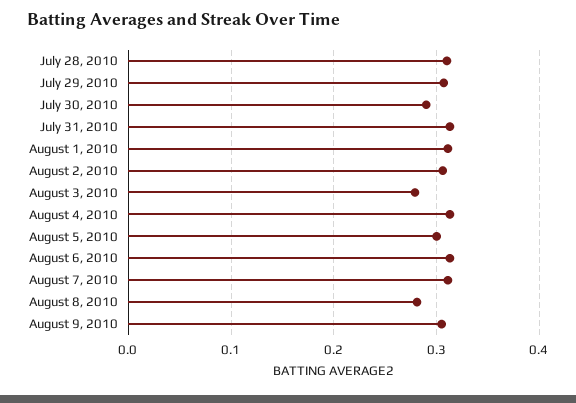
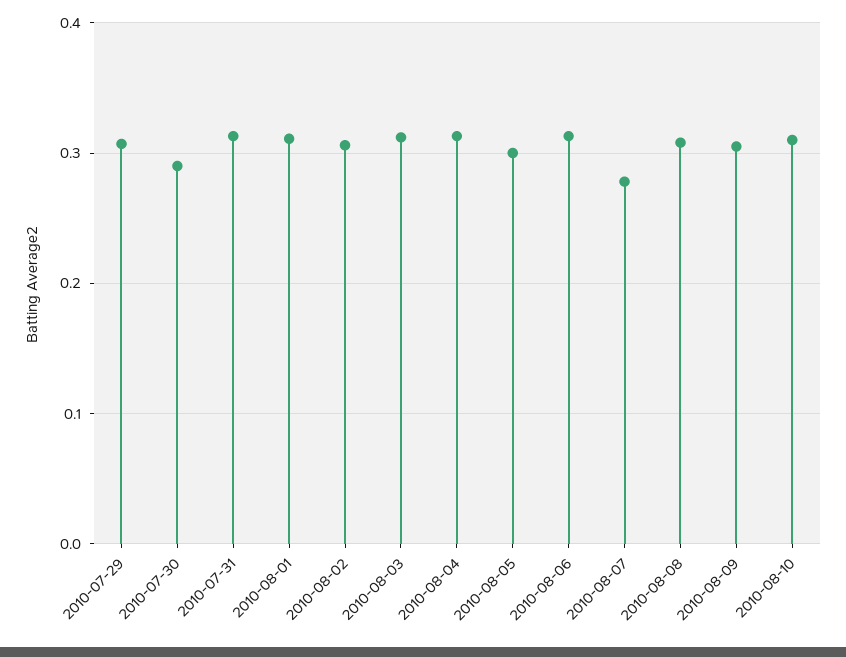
July 28, 2010: 0.31 -> none
August 3, 2010: 0.28 -> 0.31
August 7, 2010: 0.31 -> 0.28
August 8, 2010: 0.28 -> 0.31
2010-08-10: none -> 0.31

